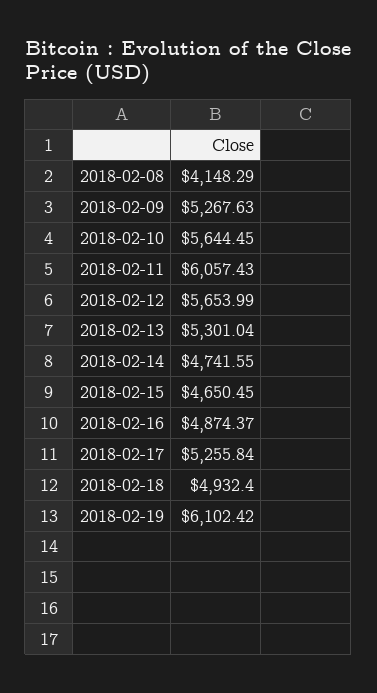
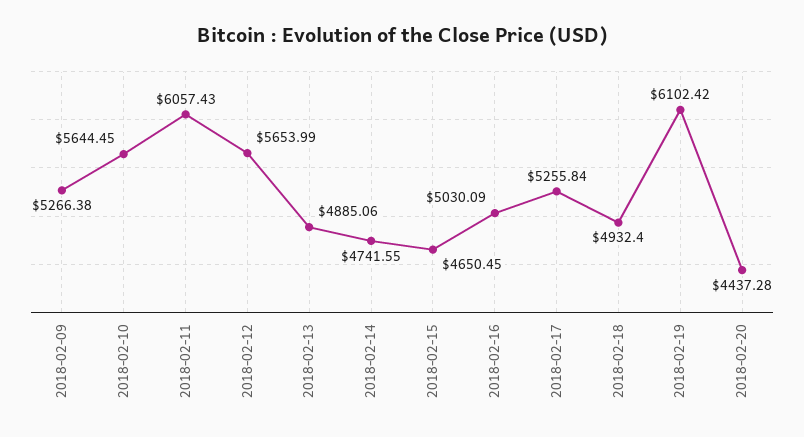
2018-02-08: 4148.29 -> none
2018-02-09: 5267.63 -> 5266.38
2018-02-13: 5301.04 -> 4885.06
2018-02-16: 4874.37 -> 5030.09
2018-02-20: none -> 4437.28

